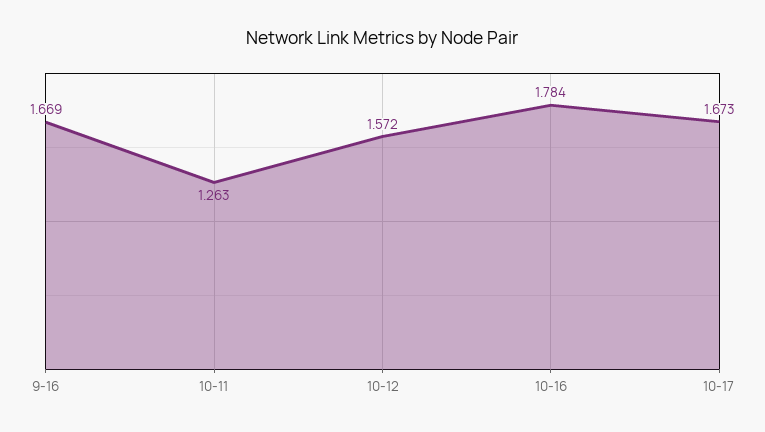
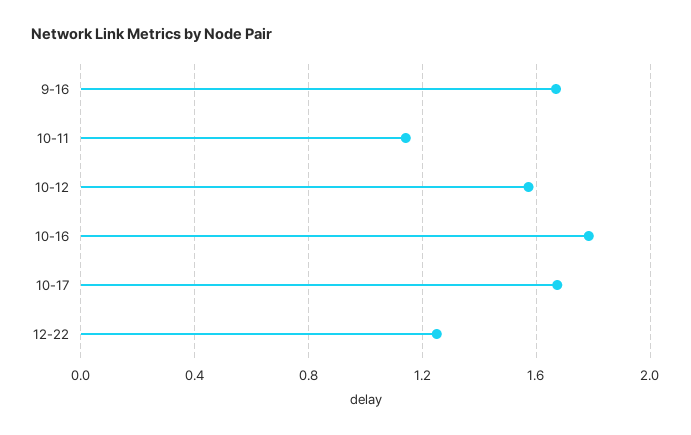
10-11: 1.263 -> 1.15
12-22: none -> 1.25

